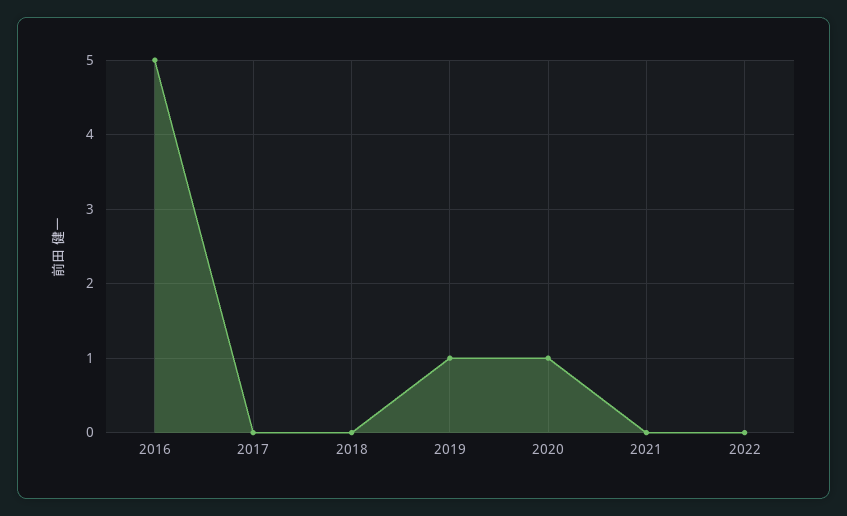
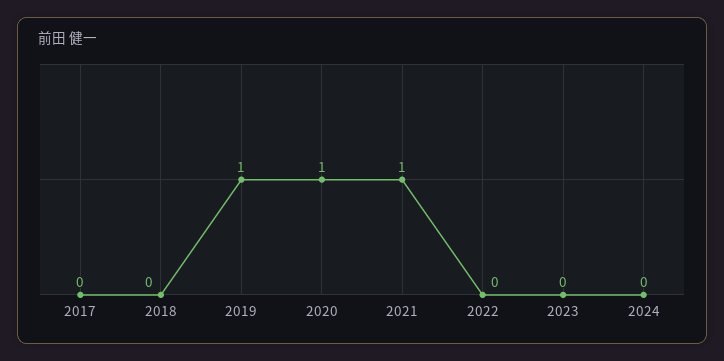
2016: 5 -> none
2021: 0 -> 1
2023: none -> 0
2024: none -> 0

